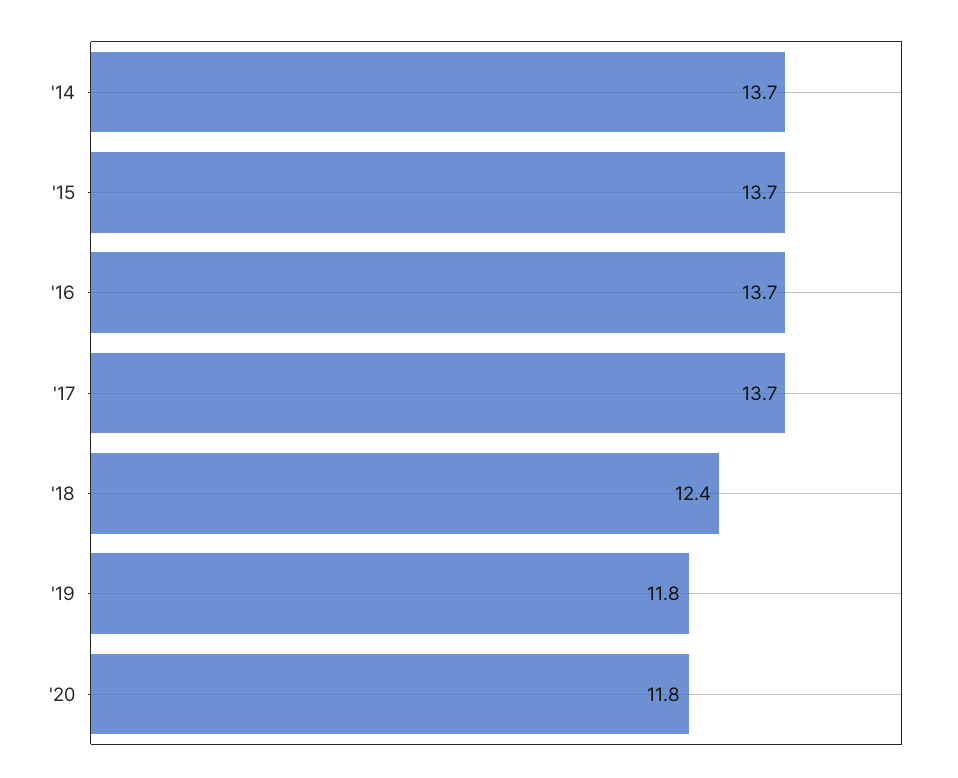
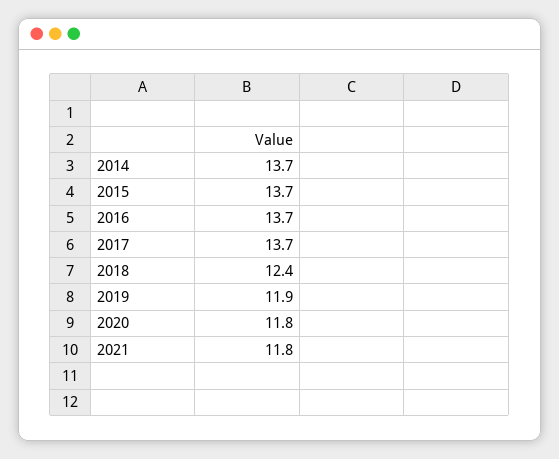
'19: 11.8 -> 11.9
2021: none -> 11.8

